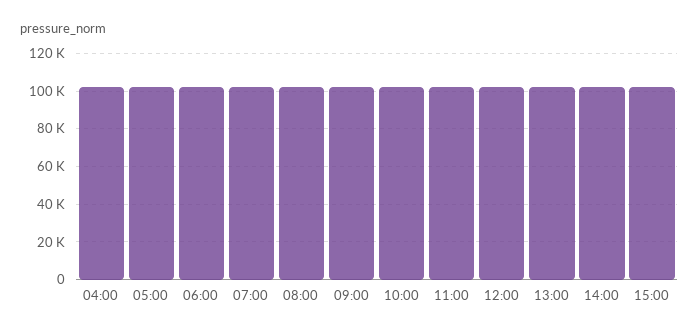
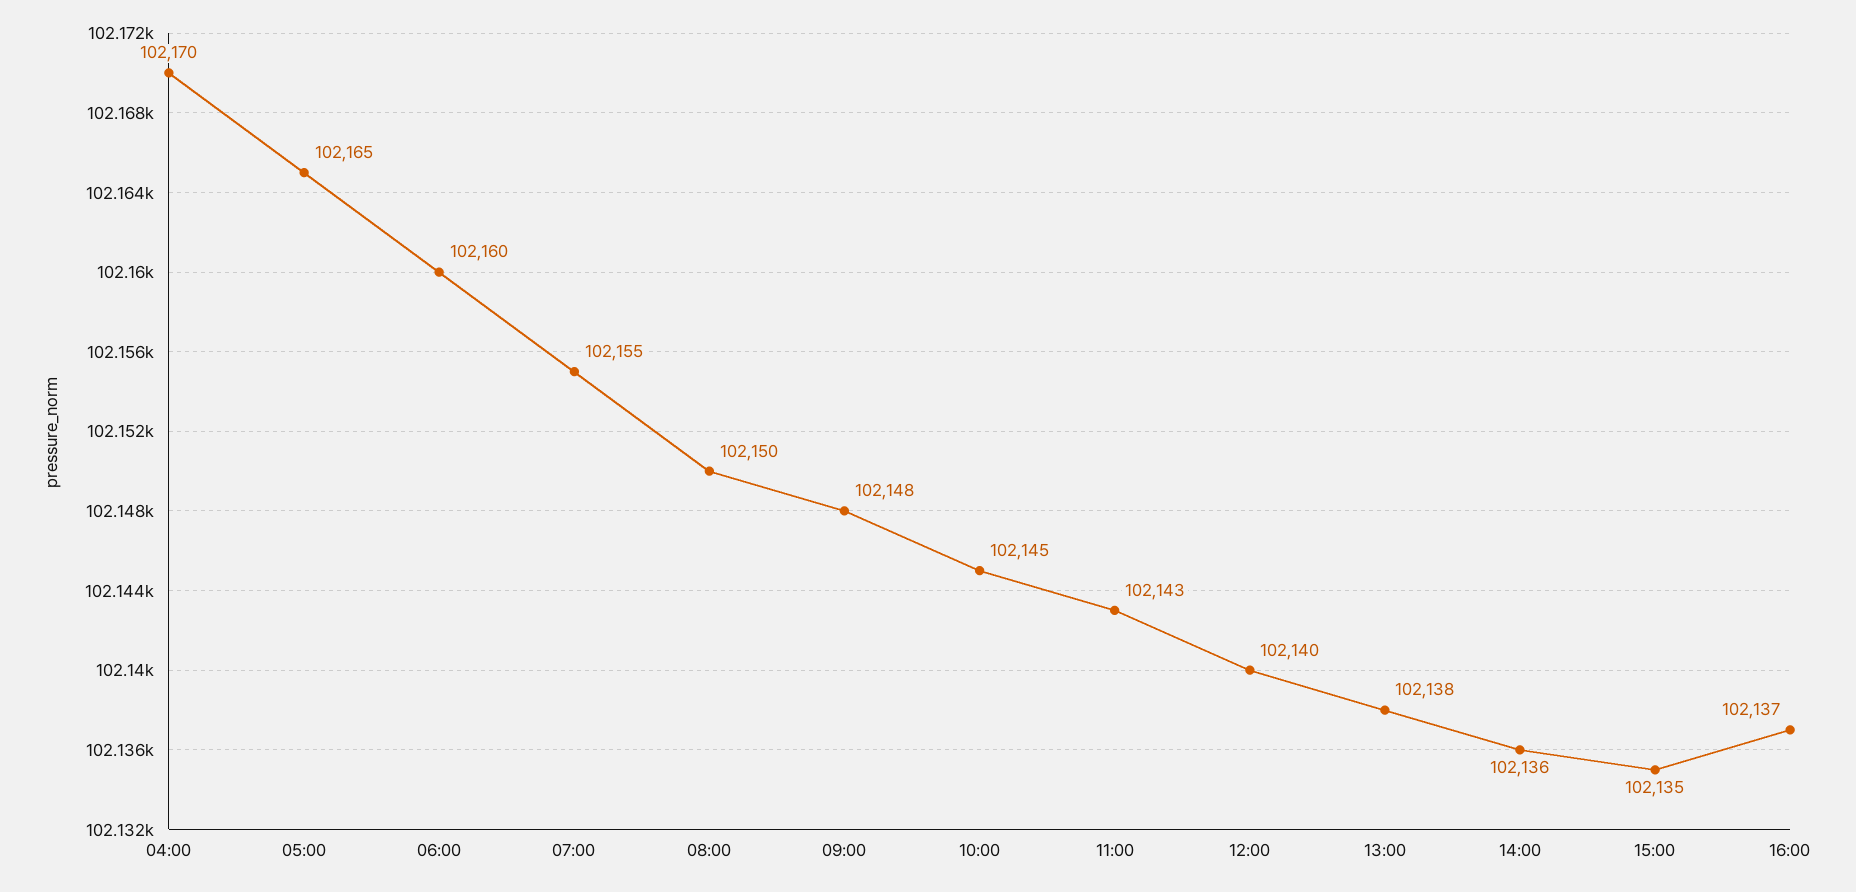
16:00: none -> 102137

